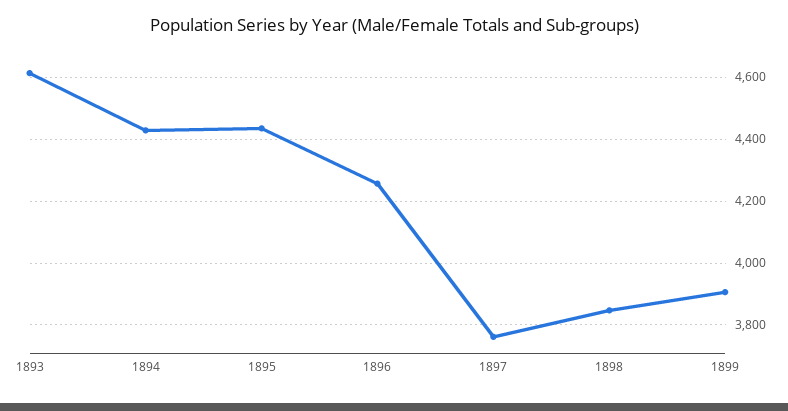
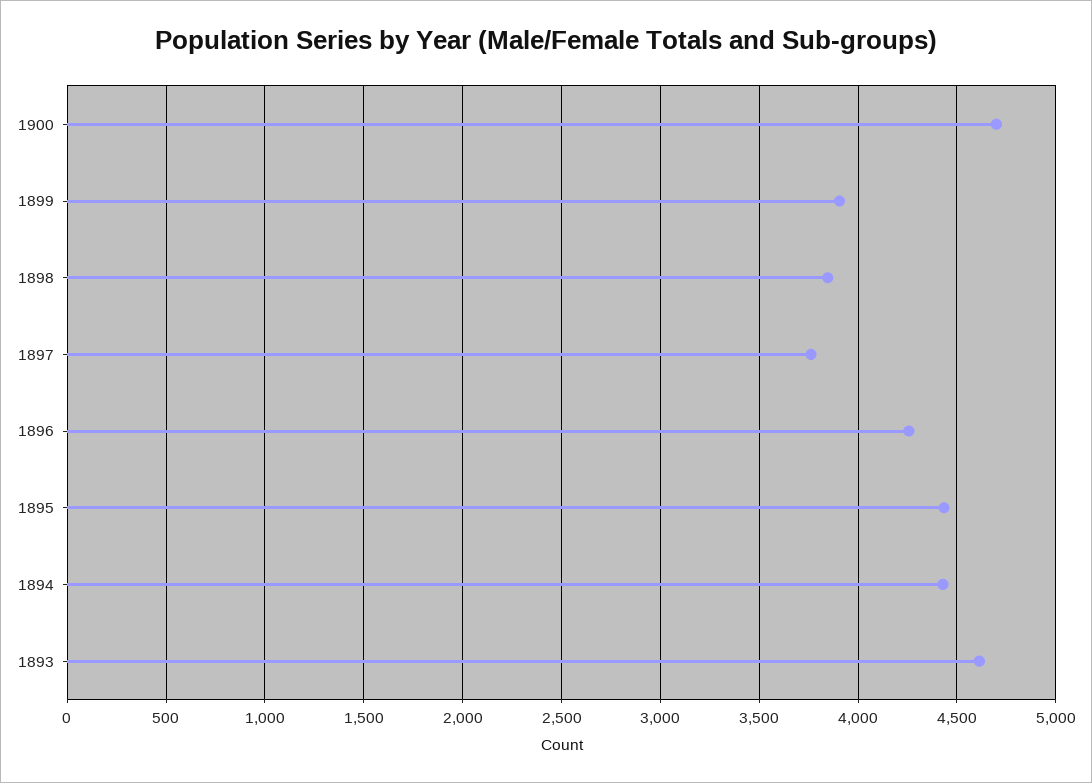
1900: none -> 4700

